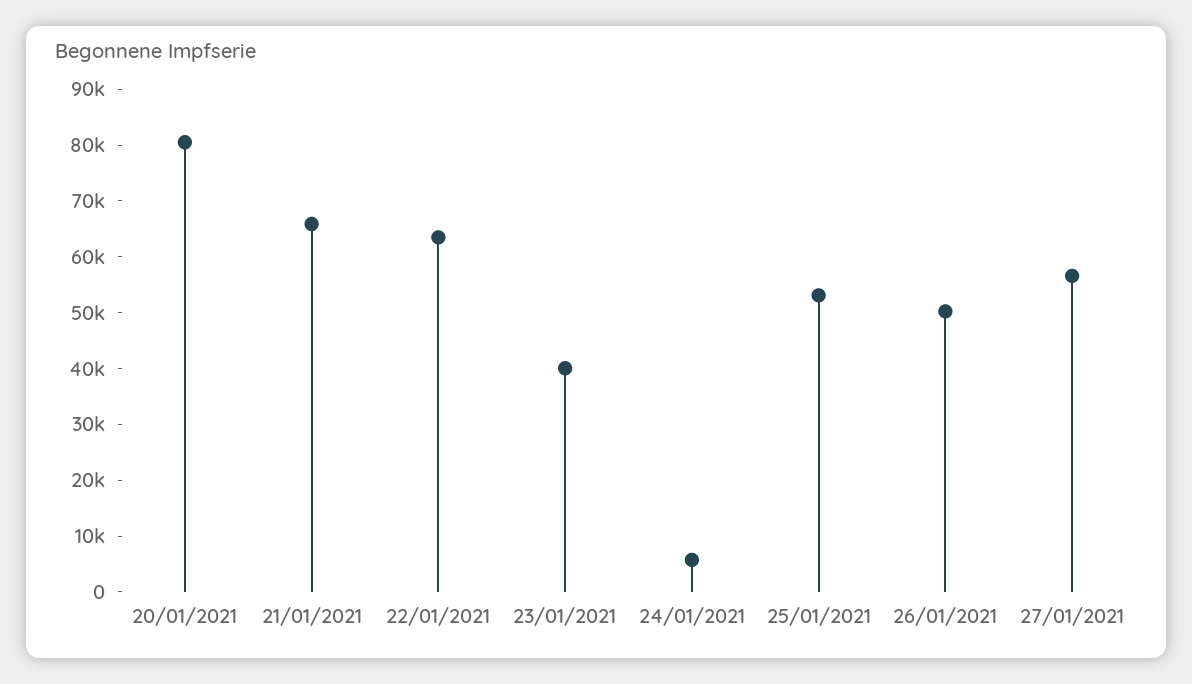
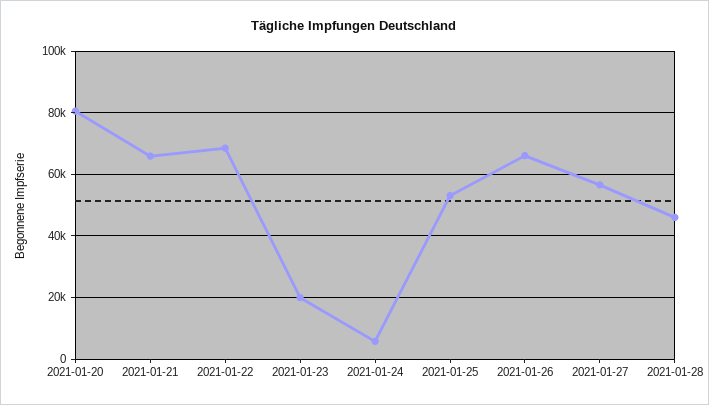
22/01/2021: 64000 -> 68000
23/01/2021: 40000 -> 20000
26/01/2021: 50000 -> 66000
2021-01-28: none -> 46000

